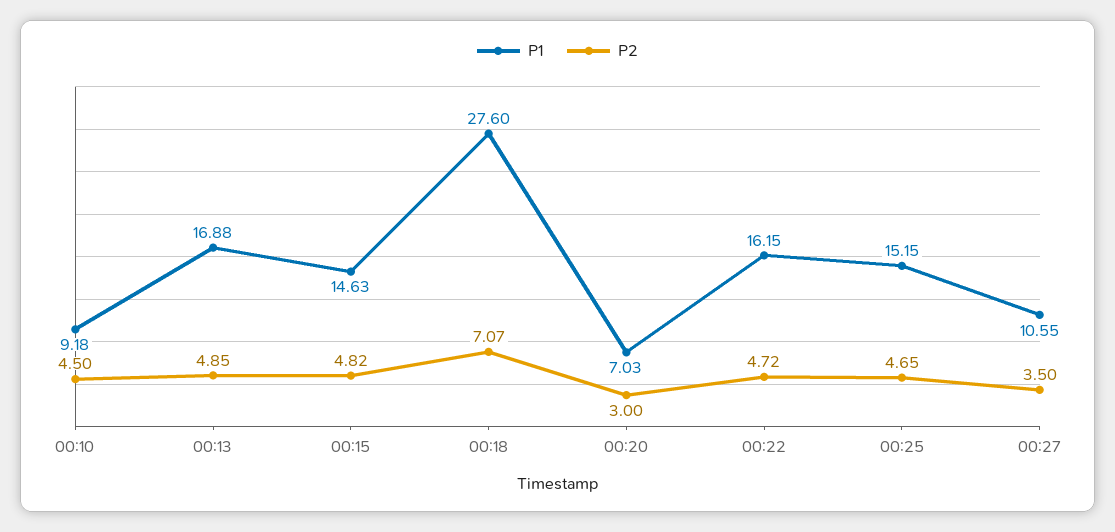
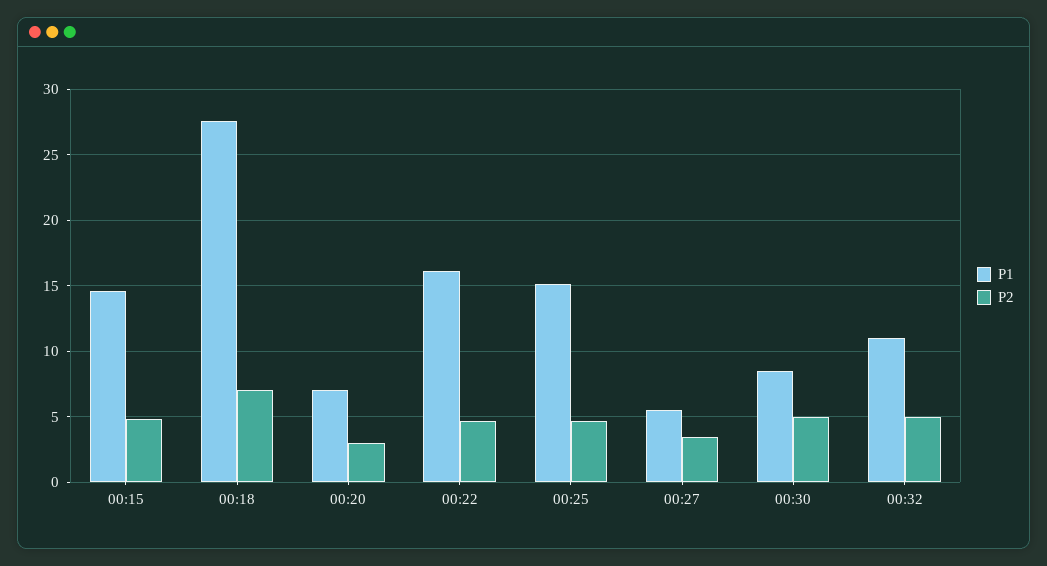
P1, 00:10: 9.18 -> none
P2, 00:10: 4.5 -> none
P1, 00:13: 16.88 -> none
P2, 00:13: 4.85 -> none
P1, 00:27: 10.55 -> 5.5
P1, 00:30: none -> 8.5
P2, 00:30: none -> 5
P1, 00:32: none -> 11
P2, 00:32: none -> 5

